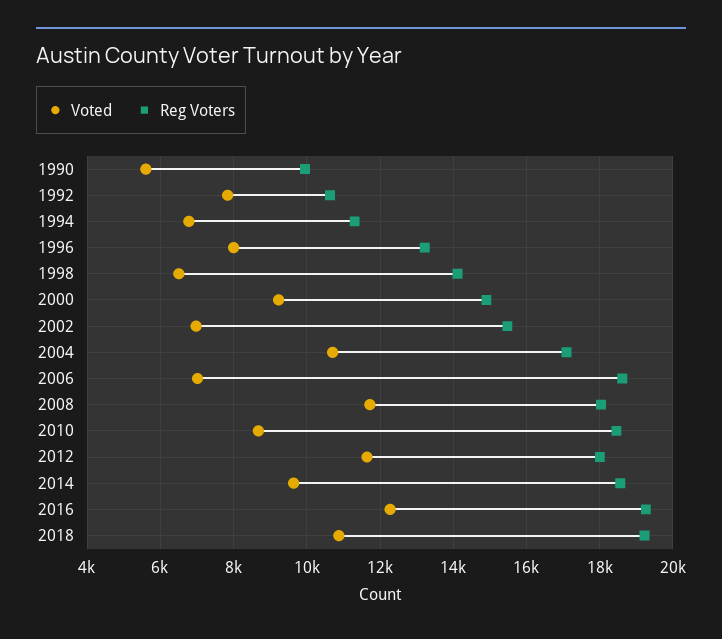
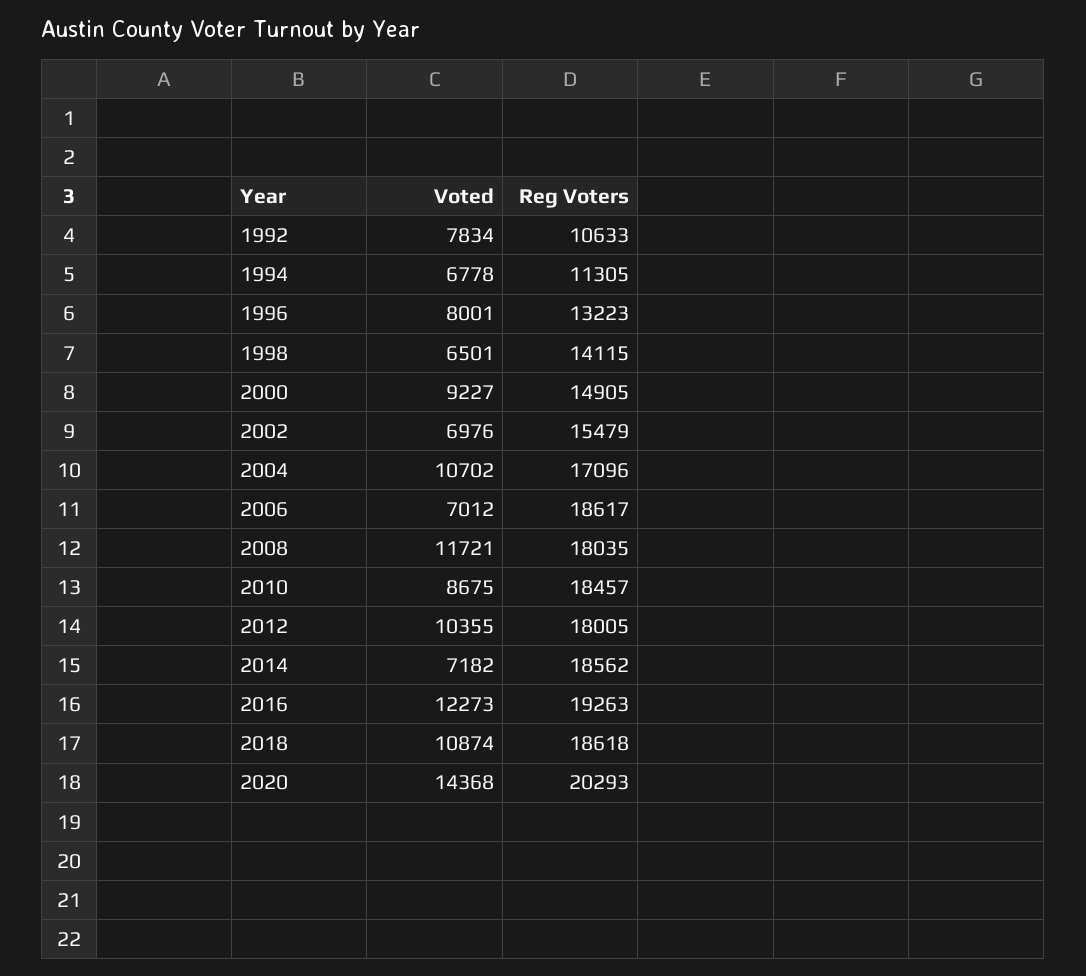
Voted, 1990: 5600 -> none
Reg Voters, 1990: 10000 -> none
Voted, 2012: 11600 -> 10355
Voted, 2014: 9600 -> 7182
Reg Voters, 2018: 19200 -> 18618
Voted, 2020: none -> 14368
Reg Voters, 2020: none -> 20293

